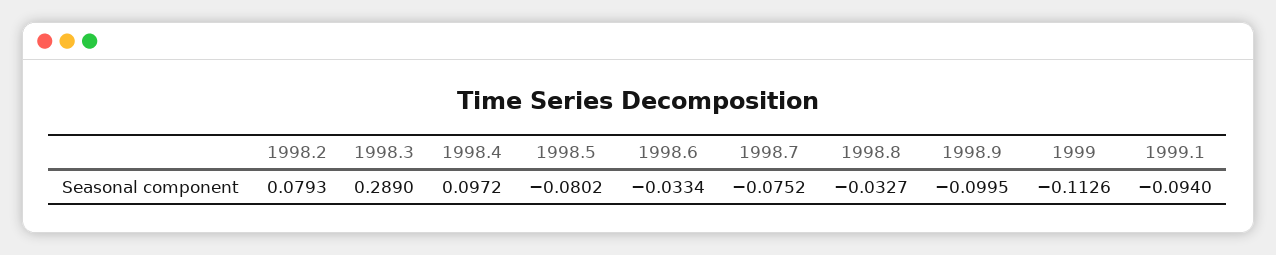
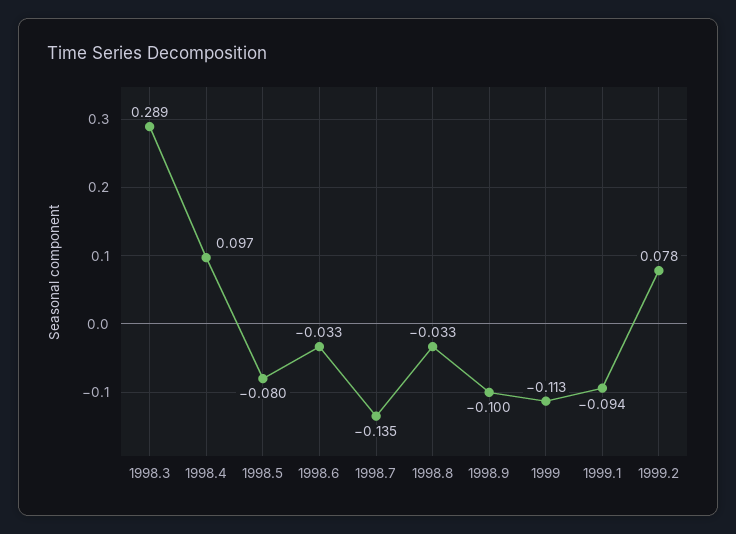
1998.2: 0.0793 -> none
1998.7: -0.0752 -> -0.135
1999.2: none -> 0.078

